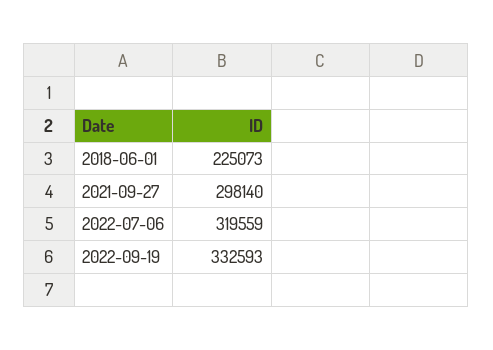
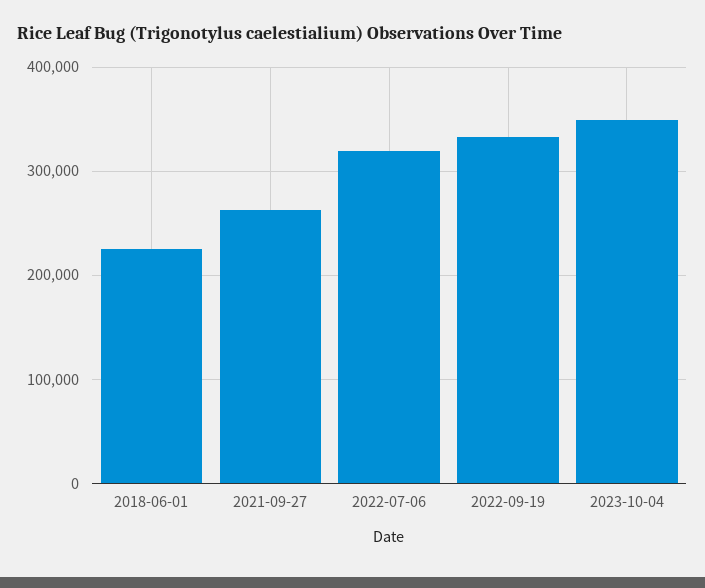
2021-09-27: 298140 -> 260000
2023-10-04: none -> 350000

